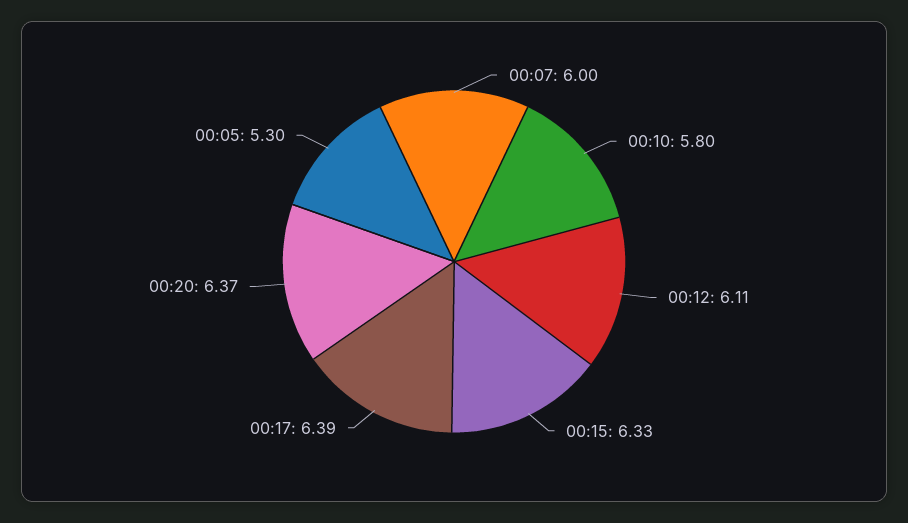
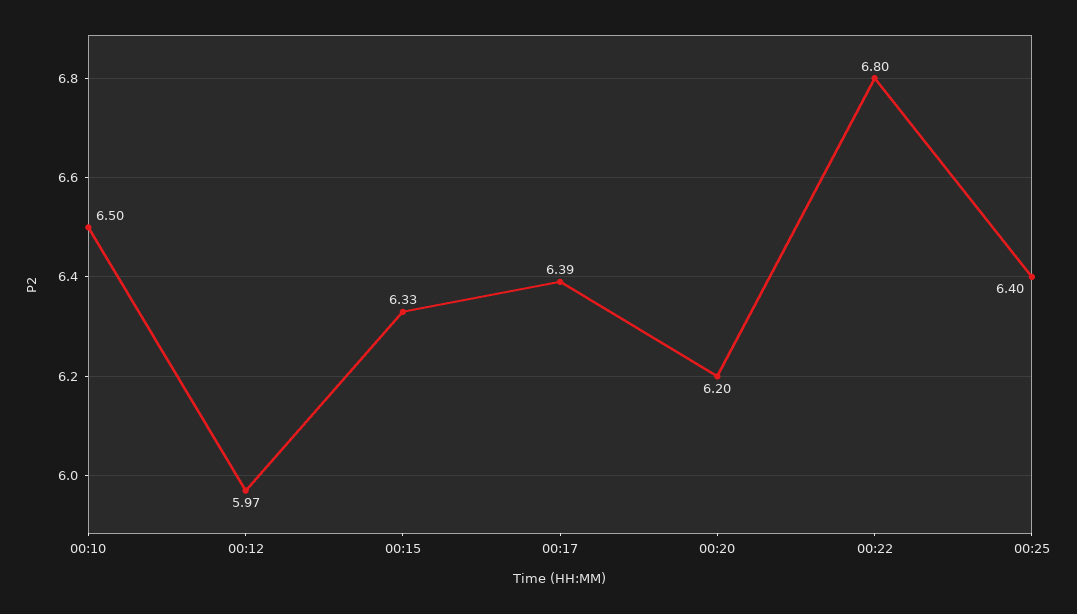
00:07: 6 -> none
00:10: 5.8 -> 6.5
00:12: 6.11 -> 5.97
00:20: 6.37 -> 6.2
00:05: 5.3 -> none
00:22: none -> 6.8
00:25: none -> 6.4

